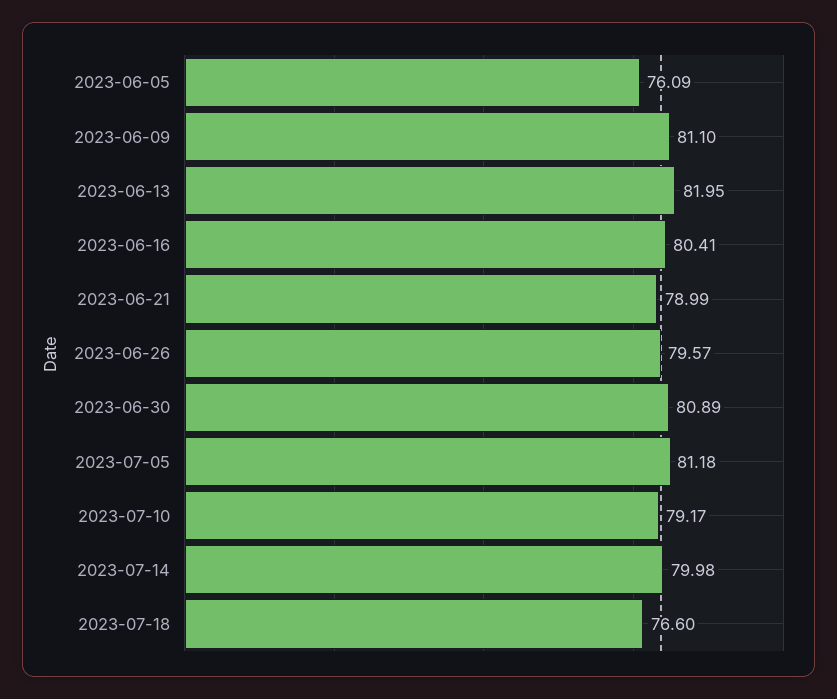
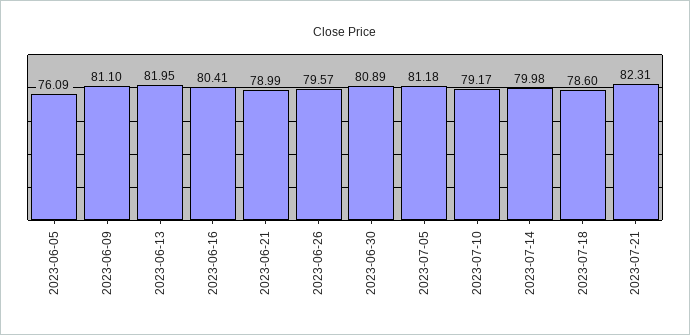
2023-07-18: 76.6 -> 78.6
2023-07-21: none -> 82.31

